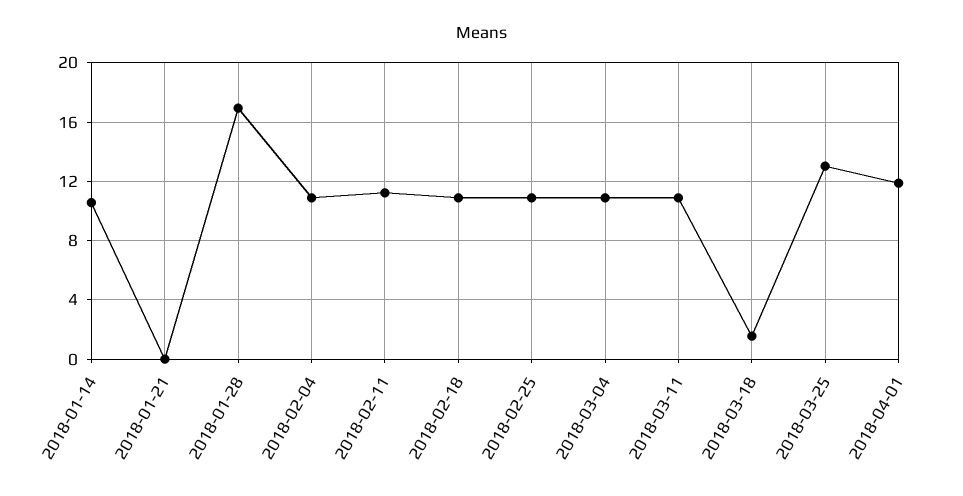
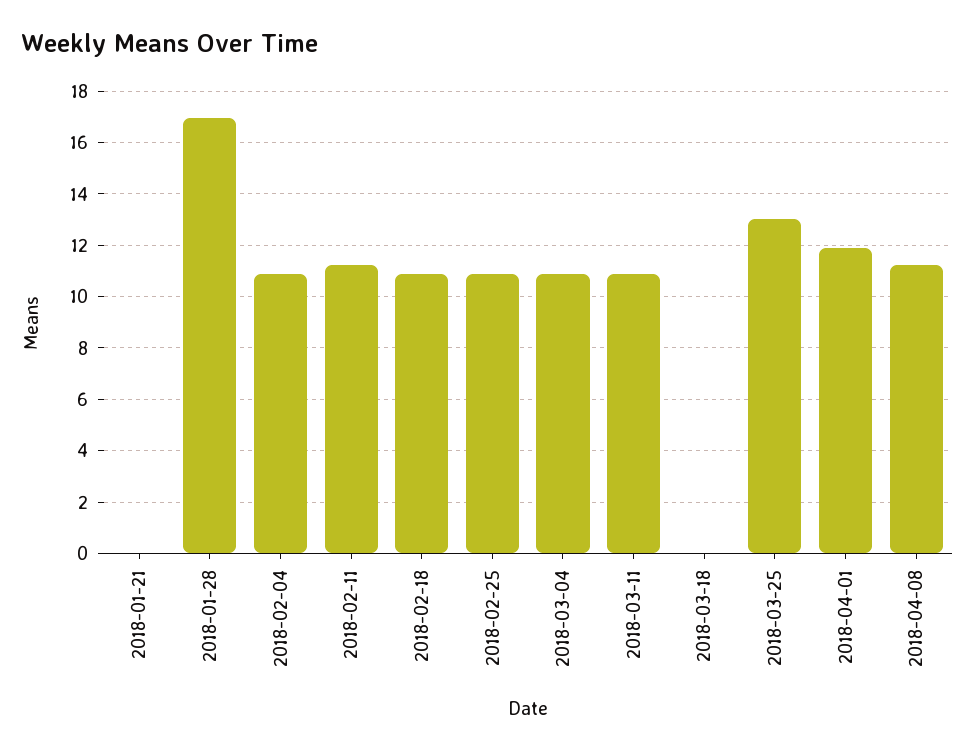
2018-01-14: 10.5 -> none
2018-03-18: 1.5 -> 0
2018-04-08: none -> 11.25

